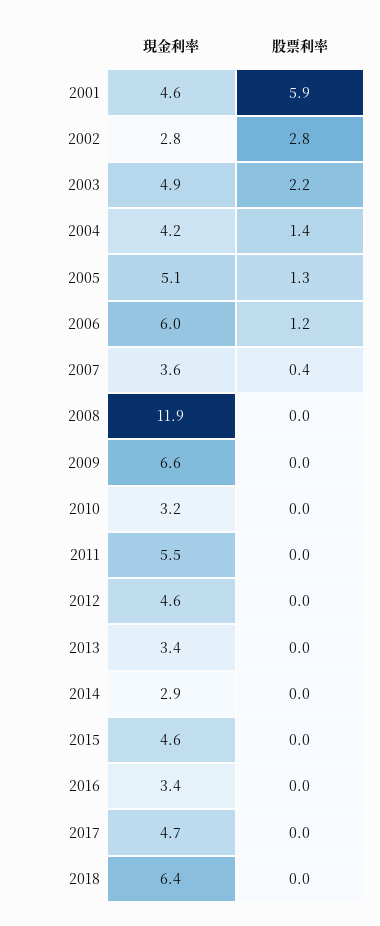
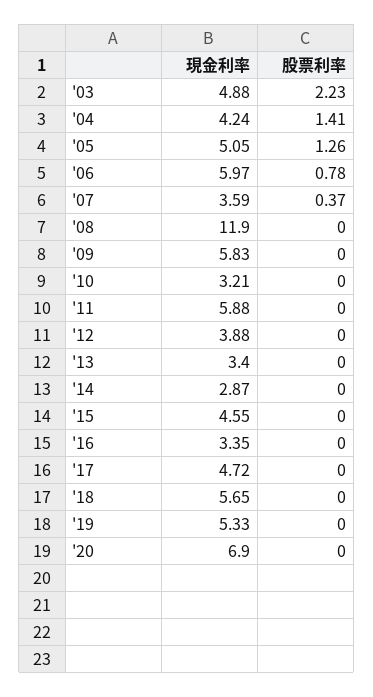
現金利率, 2001: 4.6 -> none
股票利率, 2001: 5.9 -> none
現金利率, 2002: 2.8 -> none
股票利率, 2002: 2.8 -> none
股票利率, 2006: 1.2 -> 0.78
現金利率, 2009: 6.6 -> 5.83
現金利率, 2011: 5.5 -> 5.88
現金利率, 2012: 4.6 -> 3.88
現金利率, 2018: 6.4 -> 5.65
現金利率, '19: none -> 5.33
股票利率, '19: none -> 0
現金利率, '20: none -> 6.9
股票利率, '20: none -> 0

